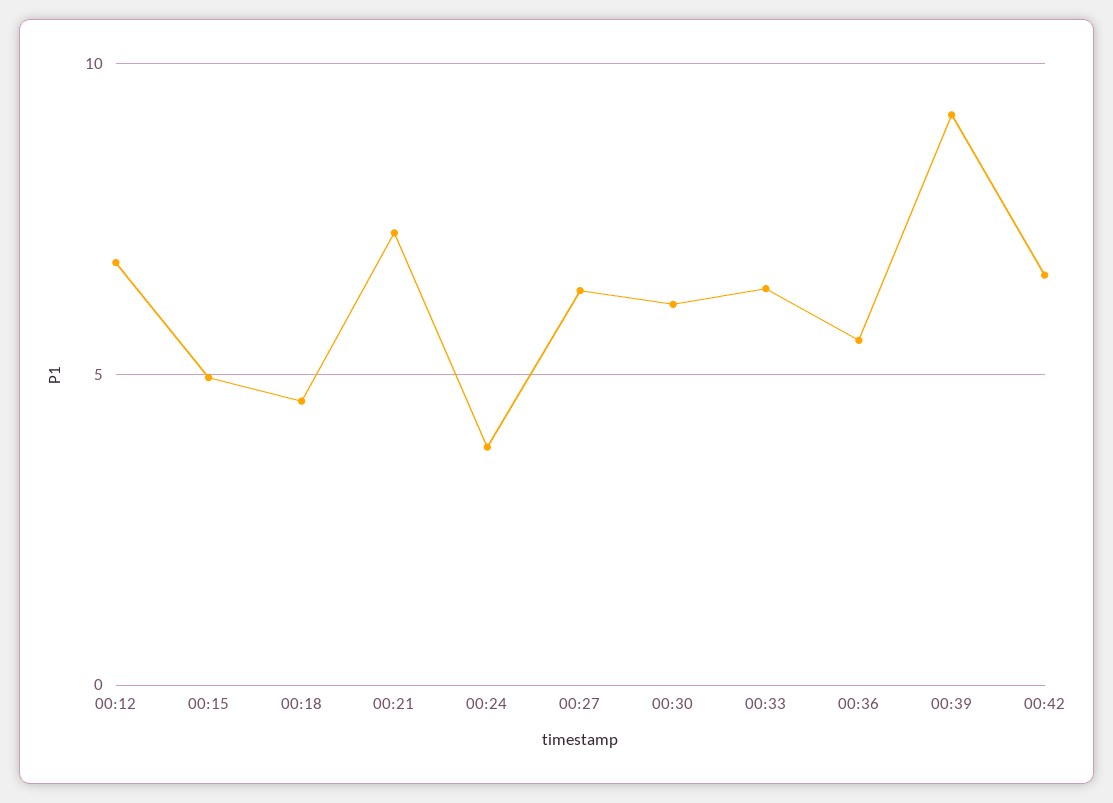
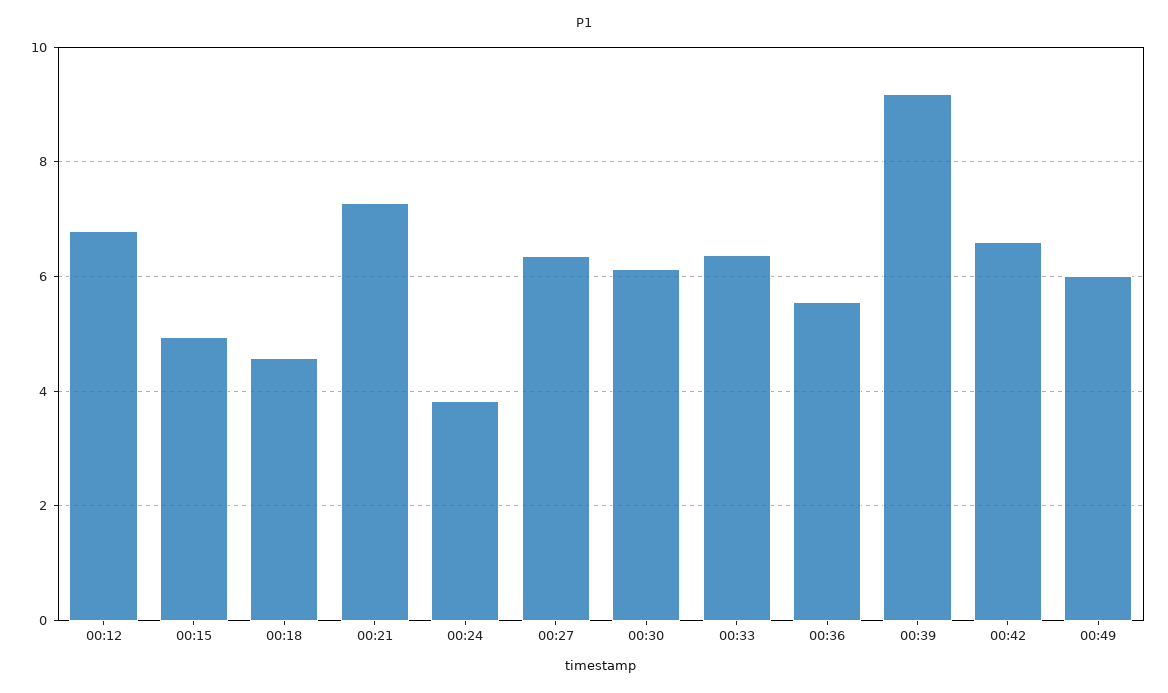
00:49: none -> 6

